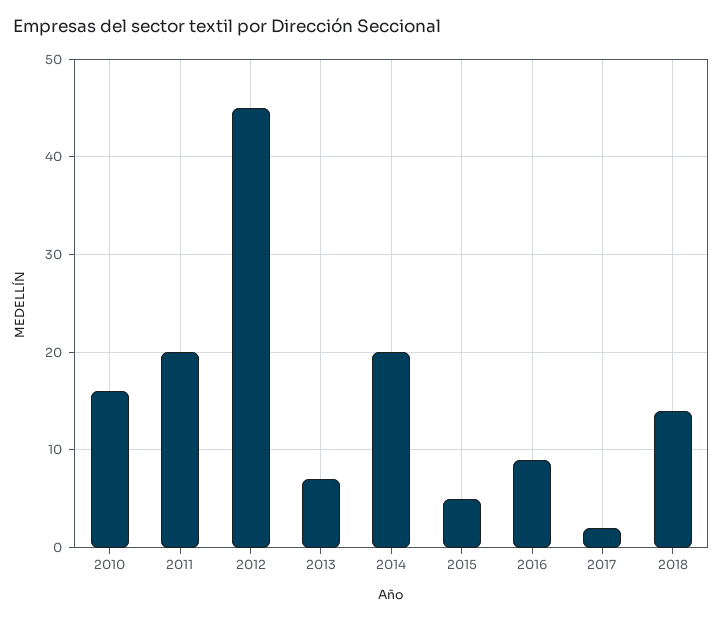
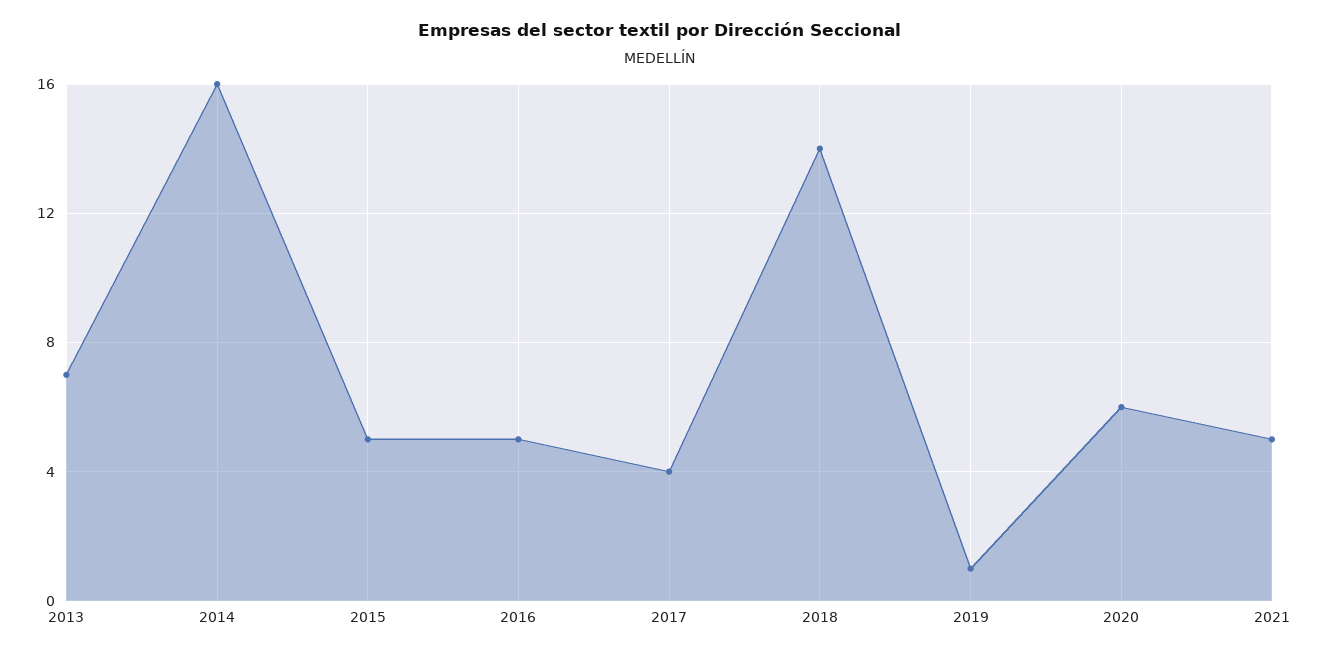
2010: 16 -> none
2011: 20 -> none
2012: 45 -> none
2014: 20 -> 16
2016: 9 -> 5
2017: 2 -> 4
2019: none -> 1
2020: none -> 6
2021: none -> 5

